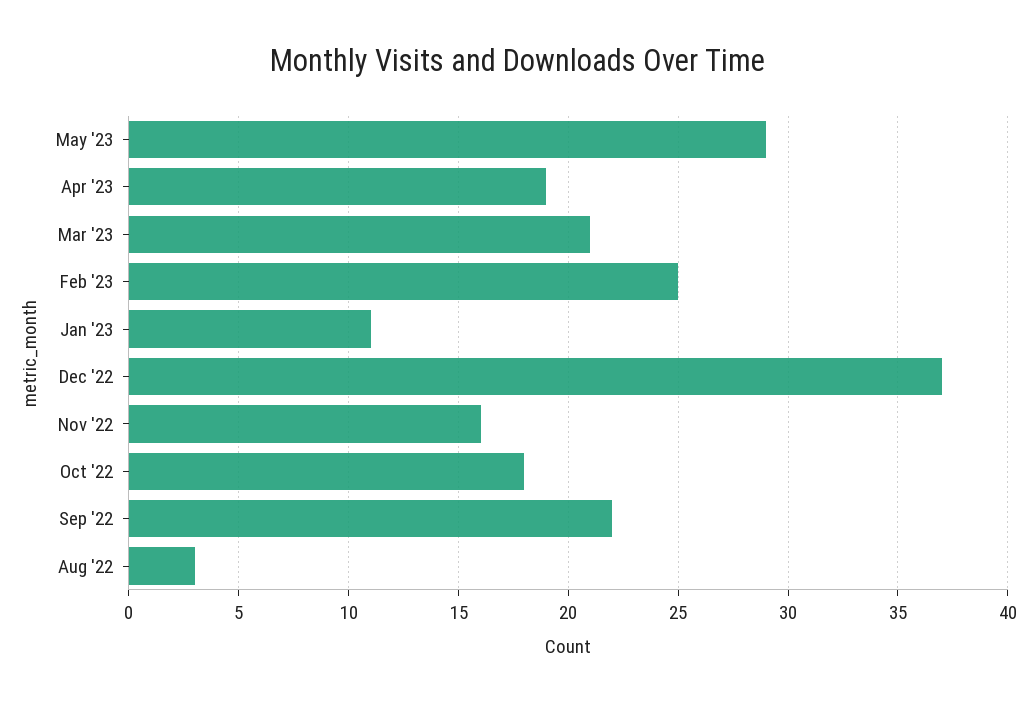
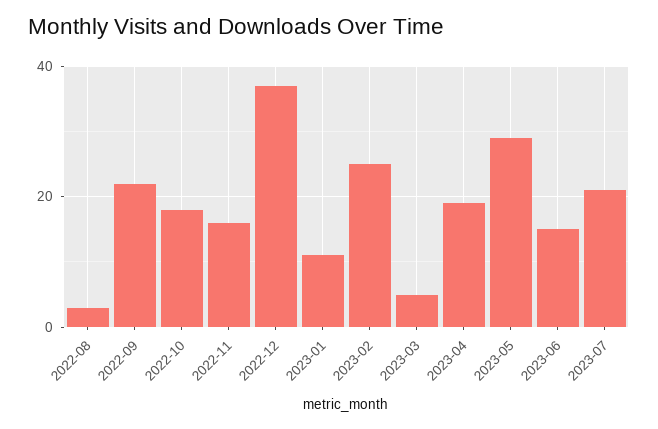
Mar '23: 21 -> 5
2023-06: none -> 15
2023-07: none -> 20

